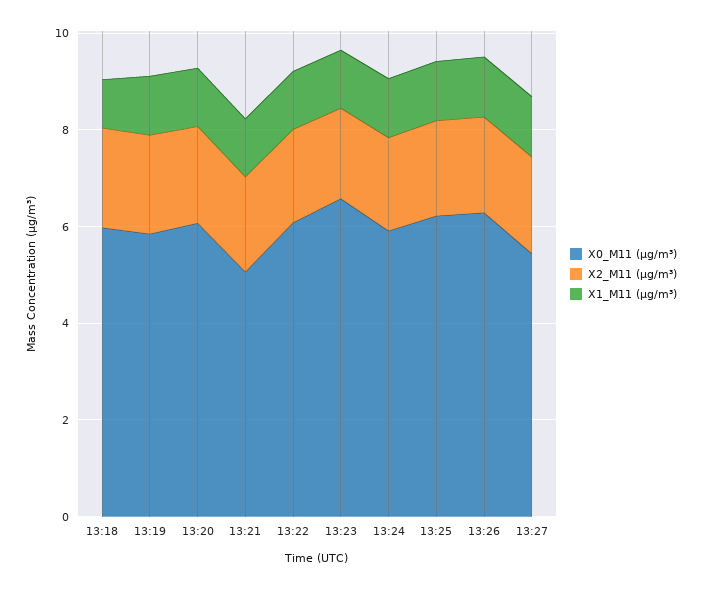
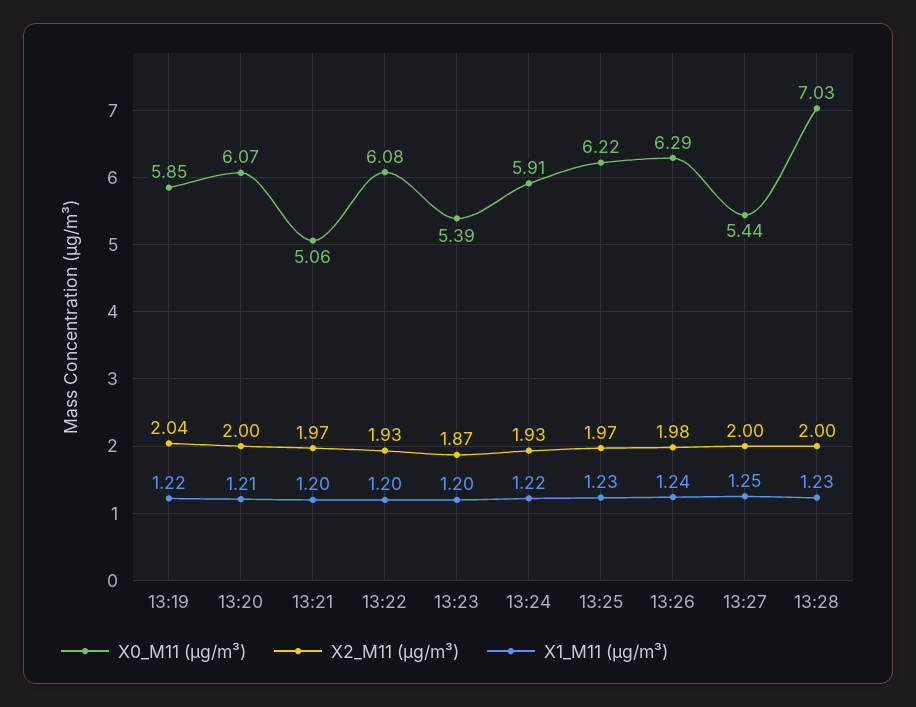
X0_M11 (μg/m³), 13:18: 6 -> none
X2_M11 (μg/m³), 13:18: 2 -> none
X1_M11 (μg/m³), 13:18: 1 -> none
X0_M11 (μg/m³), 13:23: 6.5 -> 5.39
X0_M11 (μg/m³), 13:28: none -> 7.03
X2_M11 (μg/m³), 13:28: none -> 2
X1_M11 (μg/m³), 13:28: none -> 1.23

